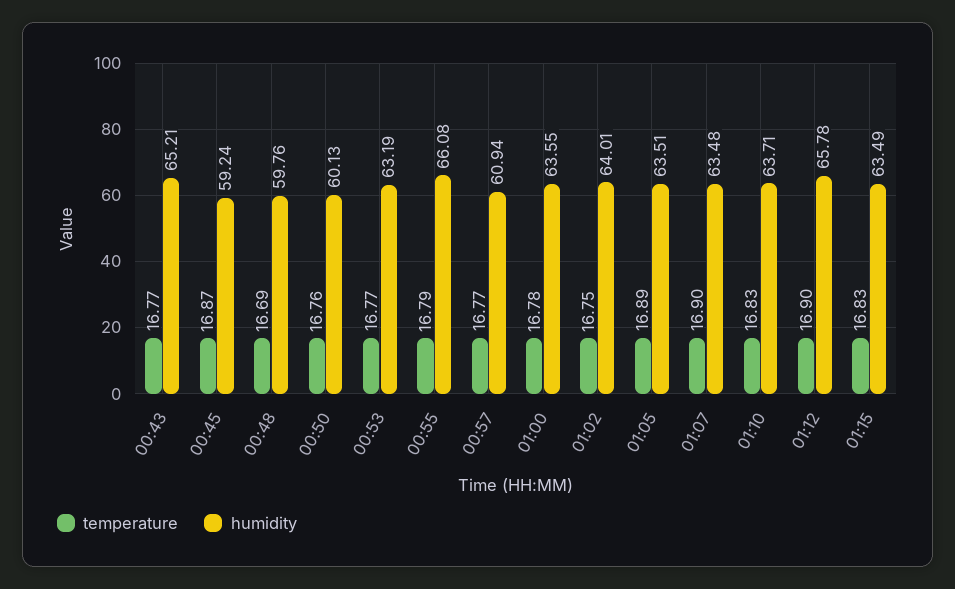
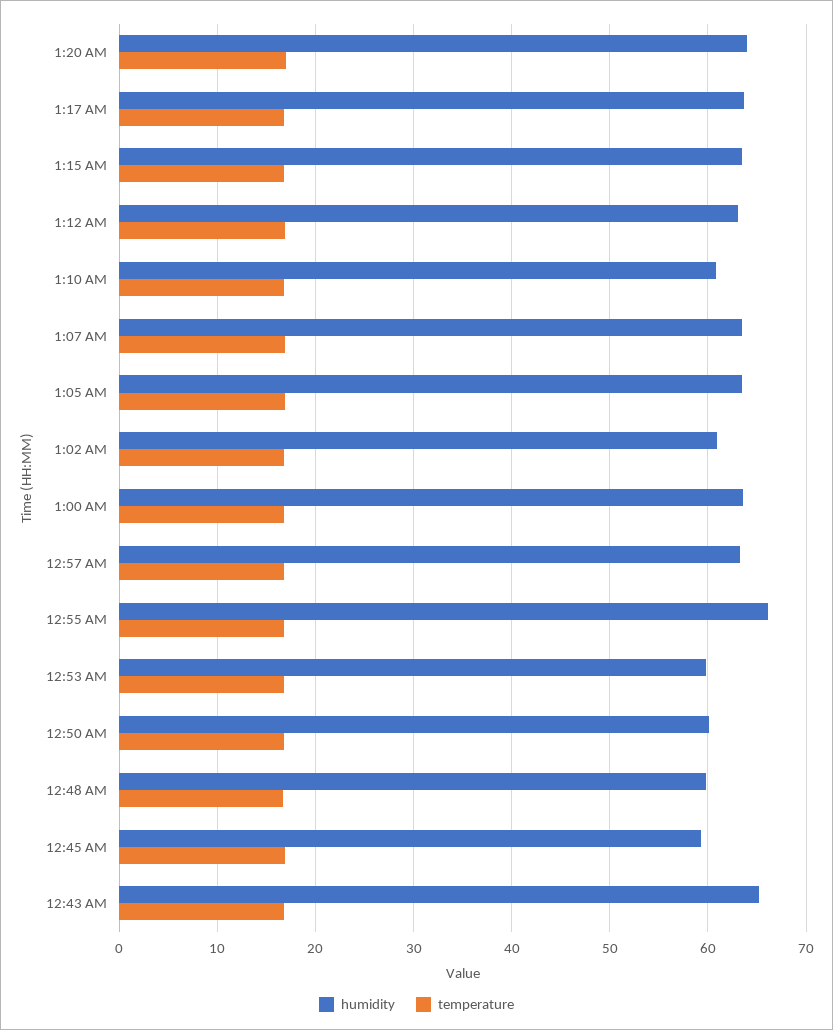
humidity, 00:53: 63.19 -> 60
humidity, 00:57: 60.94 -> 63
humidity, 01:02: 64.01 -> 61
humidity, 01:10: 63.71 -> 61
humidity, 01:12: 65.78 -> 63
humidity, 1:20 AM: none -> 64
temperature, 1:20 AM: none -> 17
humidity, 1:17 AM: none -> 64
temperature, 1:17 AM: none -> 17

